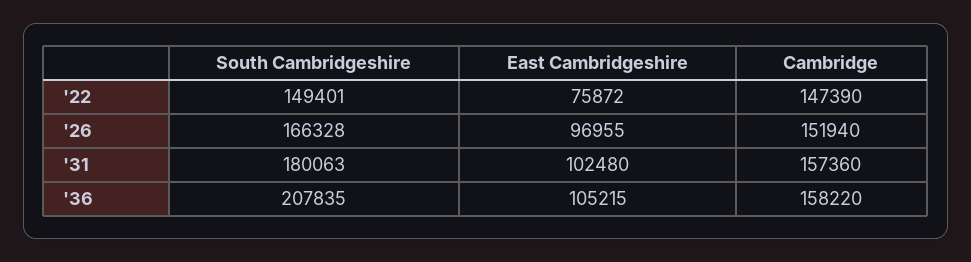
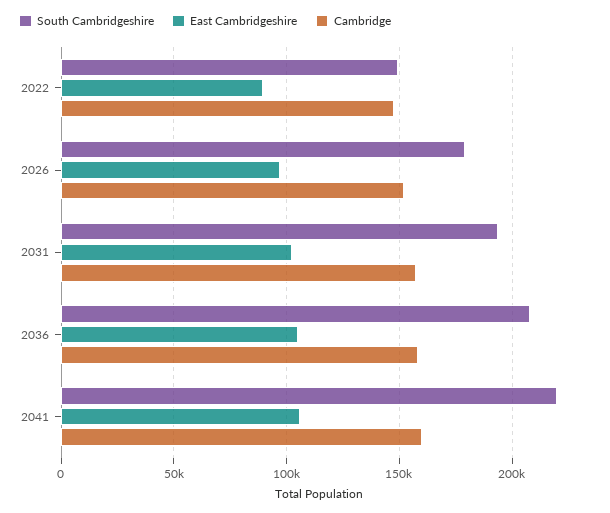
East Cambridgeshire, '22: 75872 -> 90000
South Cambridgeshire, '26: 166328 -> 180000
South Cambridgeshire, '31: 180063 -> 195000
South Cambridgeshire, 2041: none -> 220000
East Cambridgeshire, 2041: none -> 105000
Cambridge, 2041: none -> 160000

